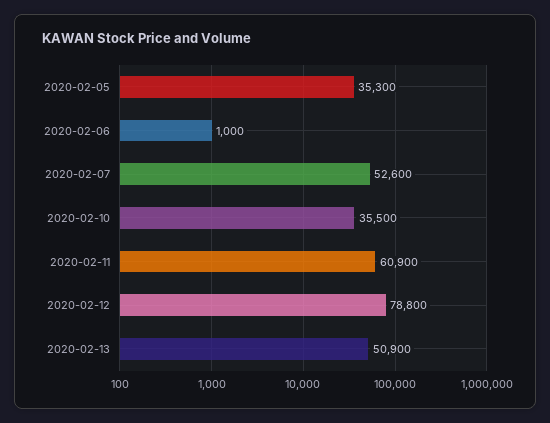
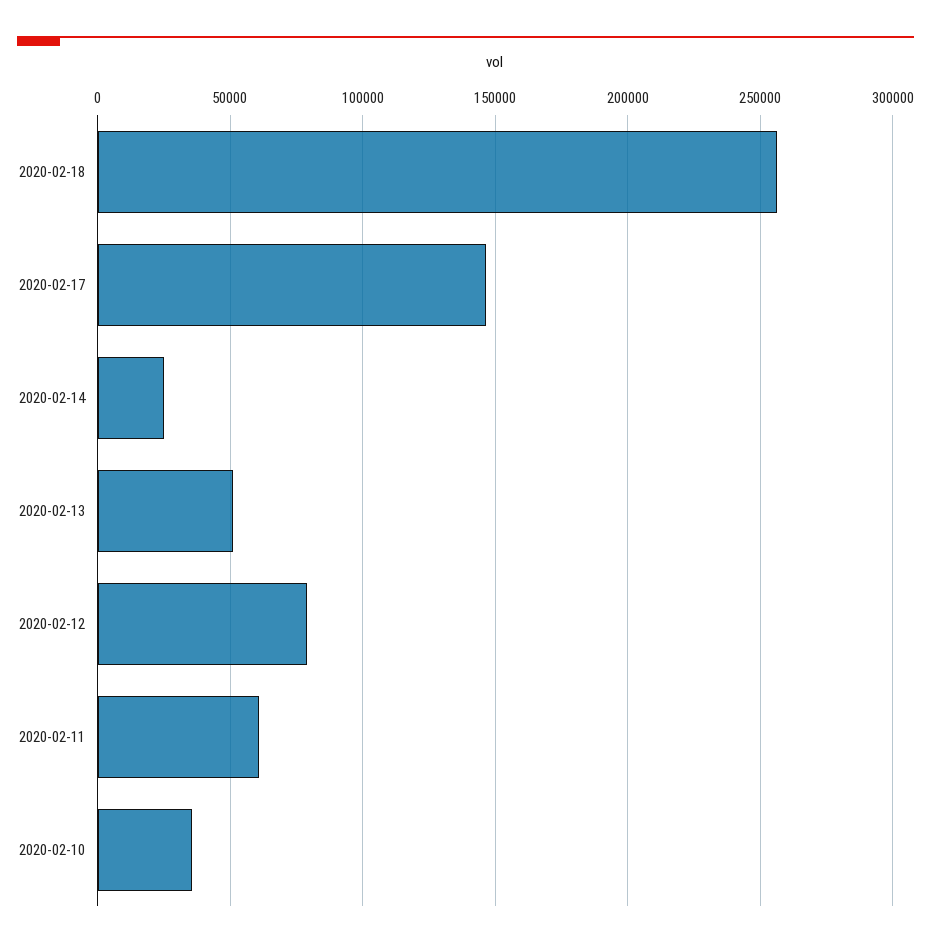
2020-02-05: 35300 -> none
2020-02-06: 1000 -> none
2020-02-07: 52600 -> none
2020-02-18: none -> 255000
2020-02-17: none -> 145000
2020-02-14: none -> 25000

